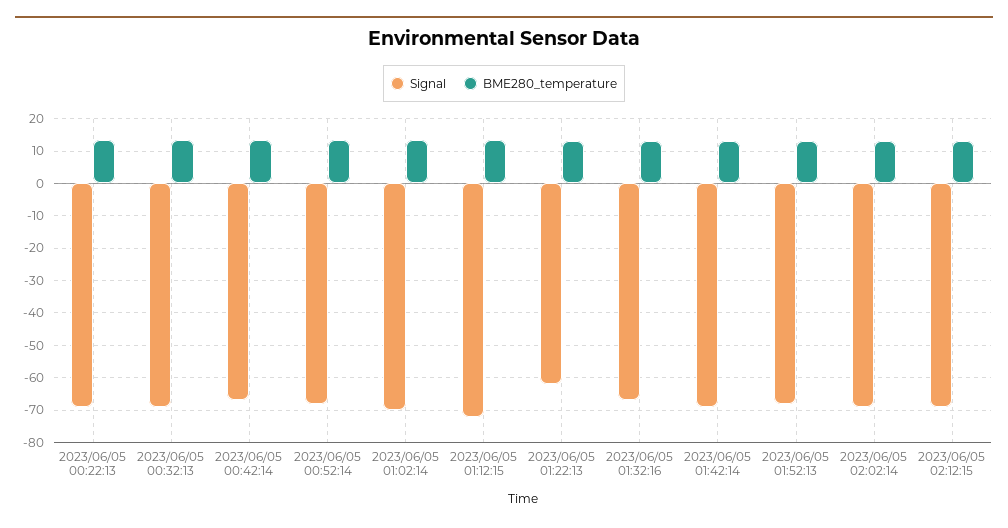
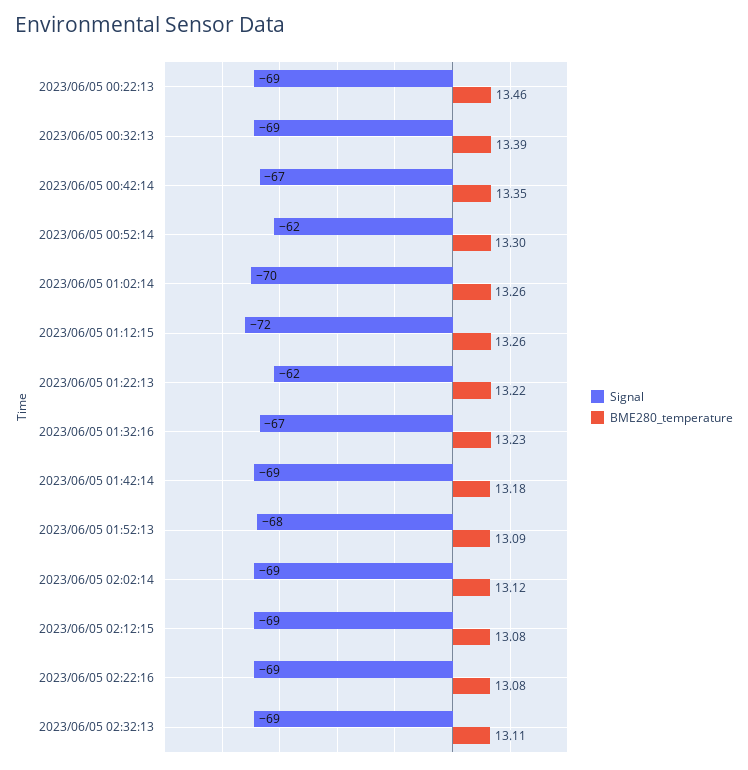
Signal, 2023/06/05 00:52:14: -68 -> -62
Signal, 2023/06/05 02:22:16: none -> -69
BME280_temperature, 2023/06/05 02:22:16: none -> 13.08
Signal, 2023/06/05 02:32:13: none -> -69
BME280_temperature, 2023/06/05 02:32:13: none -> 13.11

